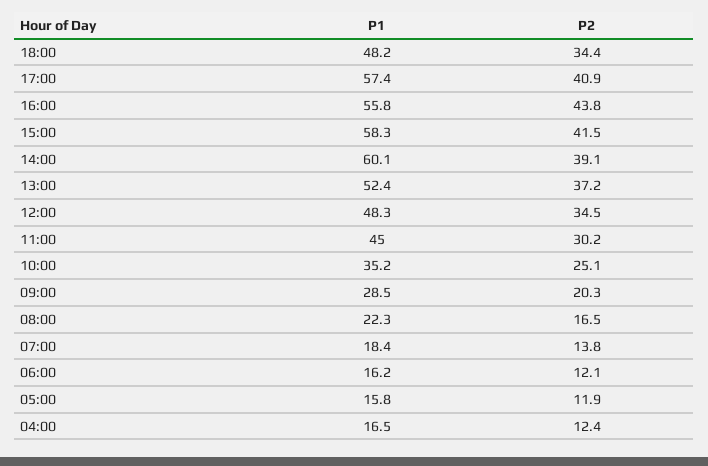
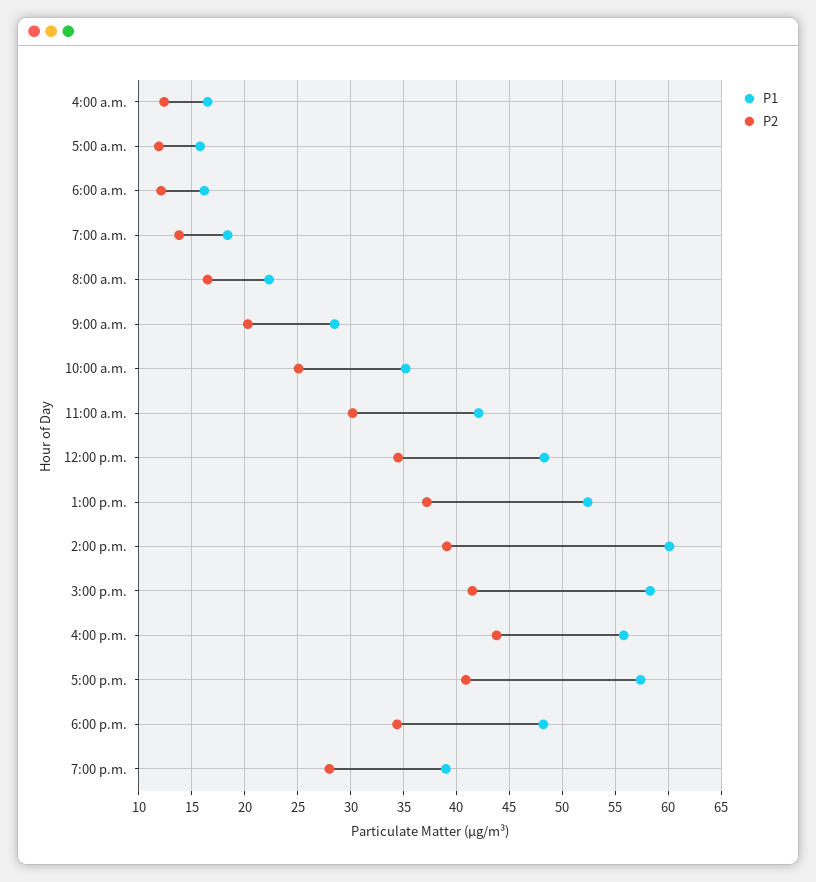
P1, 11:00: 45 -> 42
P1, 7:00 p.m.: none -> 39
P2, 7:00 p.m.: none -> 28

